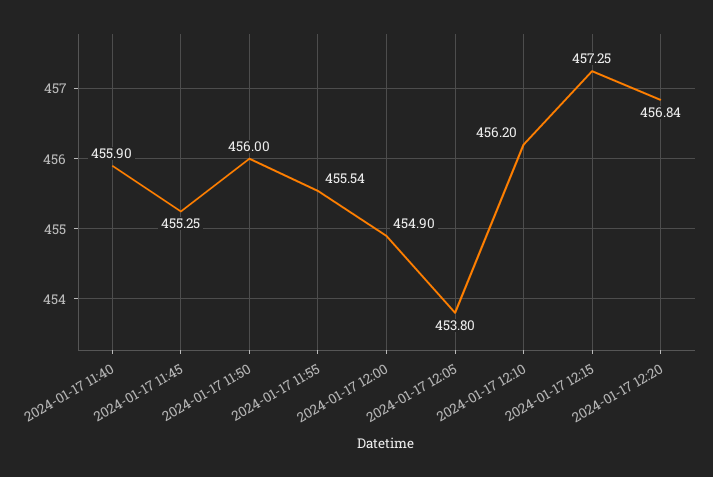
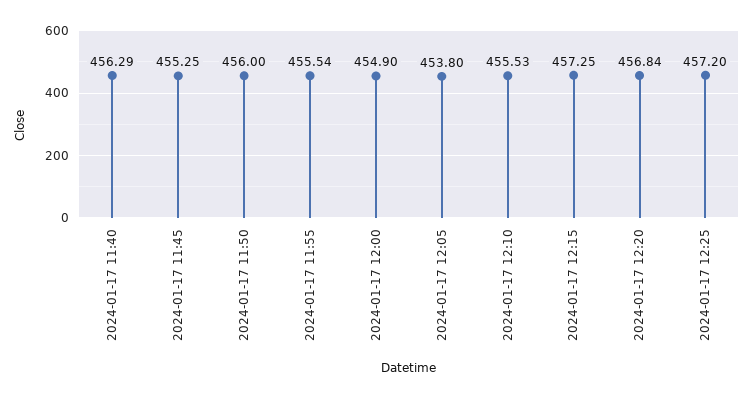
2024-01-17 11:40: 455.9 -> 456.29
2024-01-17 12:10: 456.2 -> 455.53
2024-01-17 12:25: none -> 457.2

